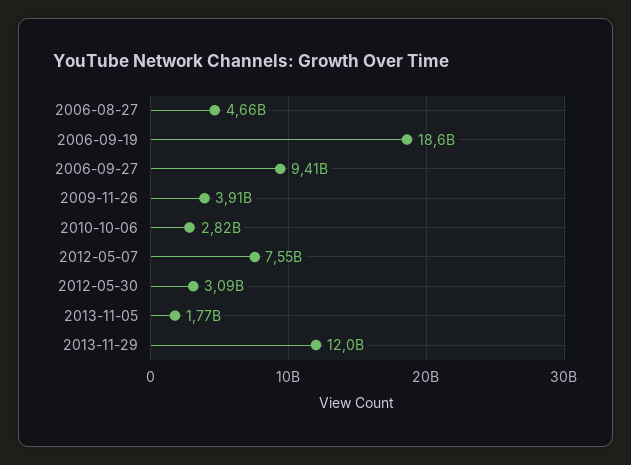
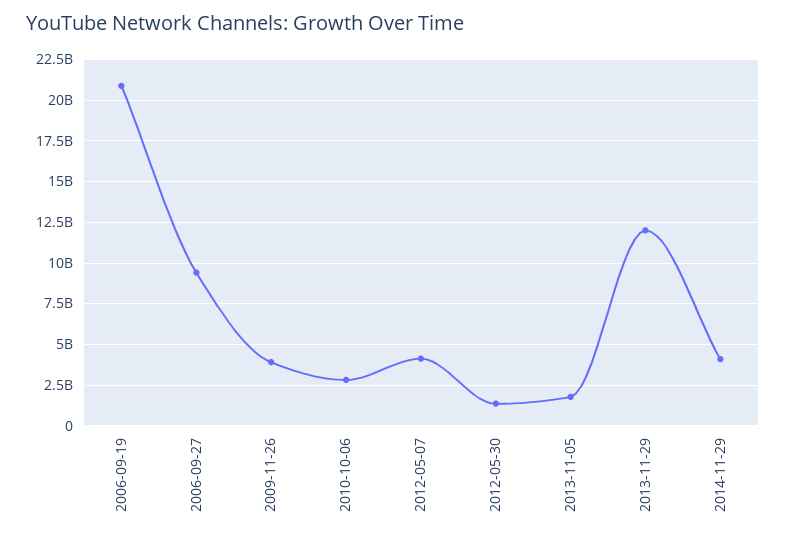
2006-08-27: 4660000000 -> none
2006-09-19: 18600000000 -> 21000000000
2012-05-07: 7550000000 -> 4000000000
2012-05-30: 3090000000 -> 1500000000
2014-11-29: none -> 4000000000

